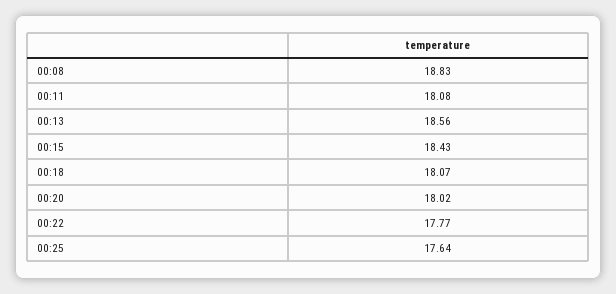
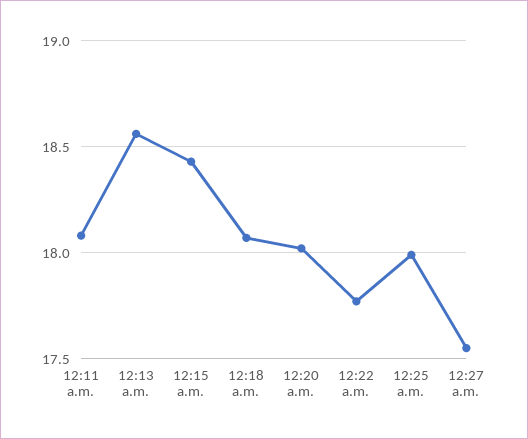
00:08: 18.83 -> none
00:25: 17.64 -> 18
12:27 a.m.: none -> 17.55

